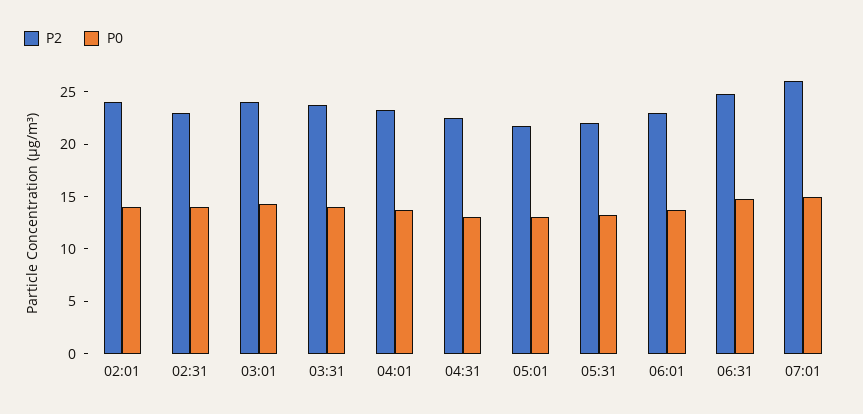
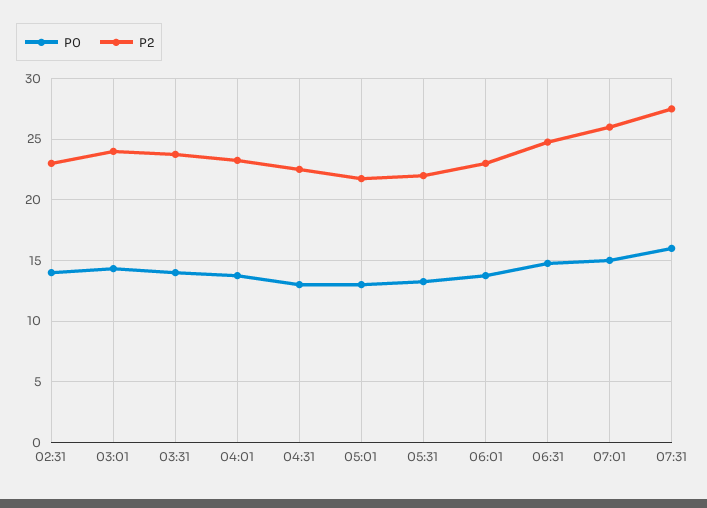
P2, 02:01: 24 -> none
P0, 02:01: 14 -> none
P0, 07:31: none -> 16
P2, 07:31: none -> 27.5

